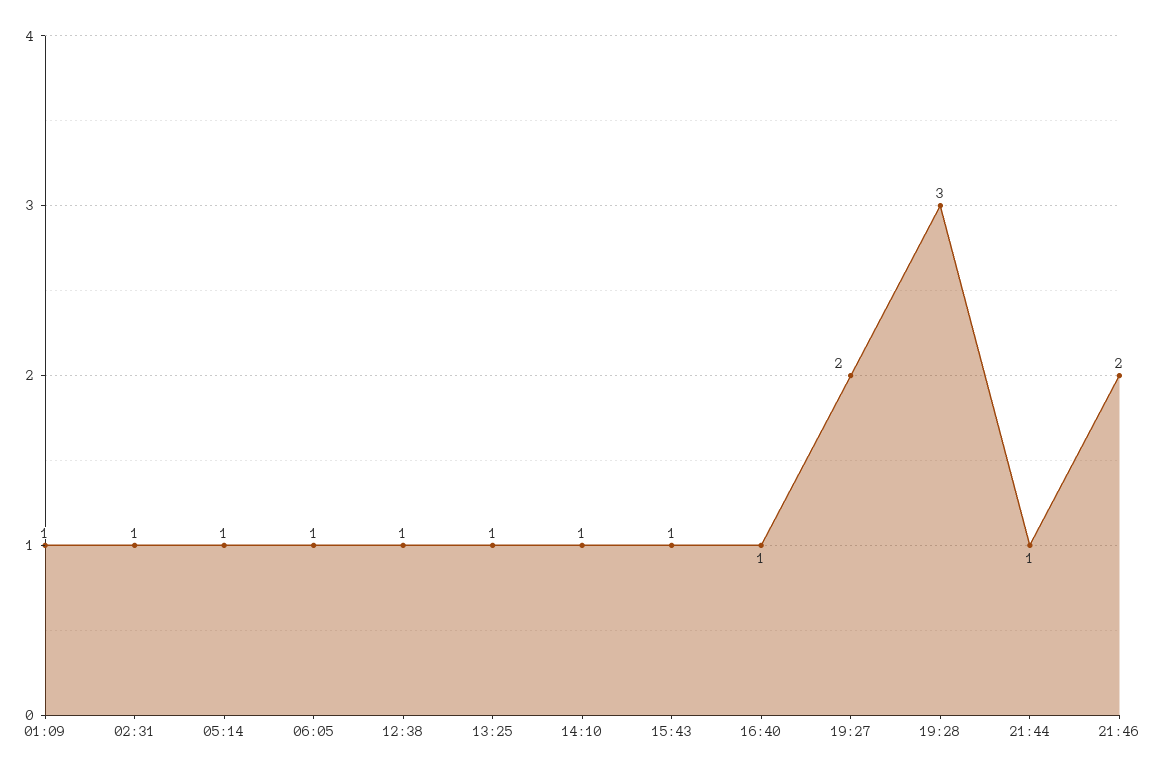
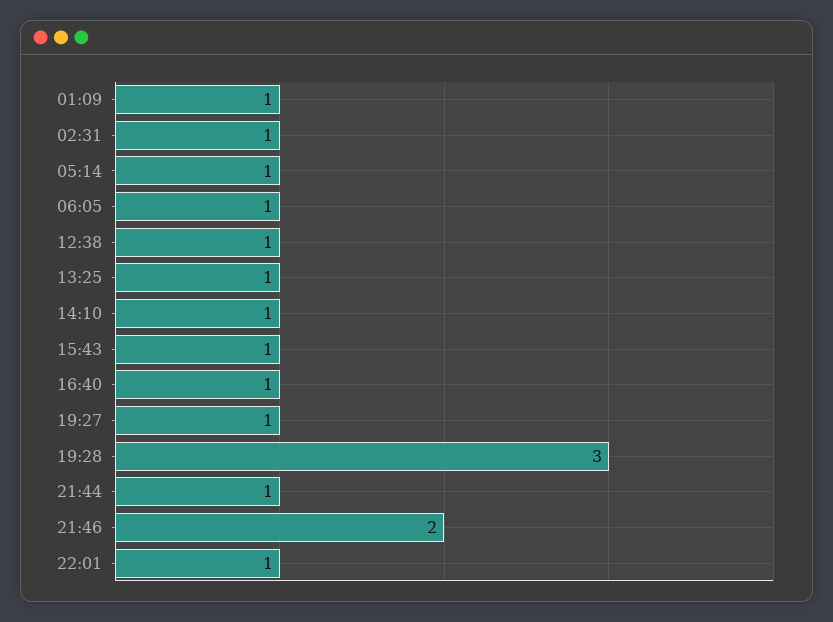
19:27: 2 -> 1
22:01: none -> 1

